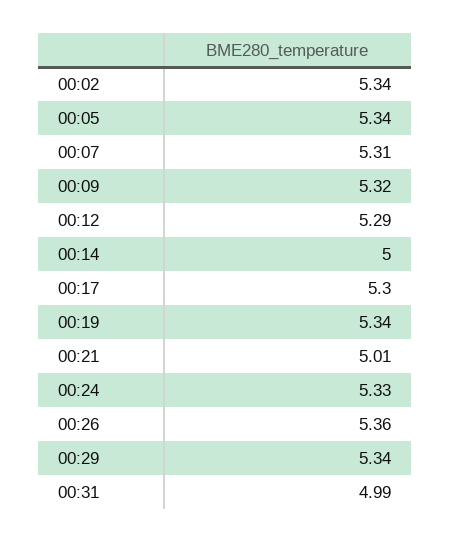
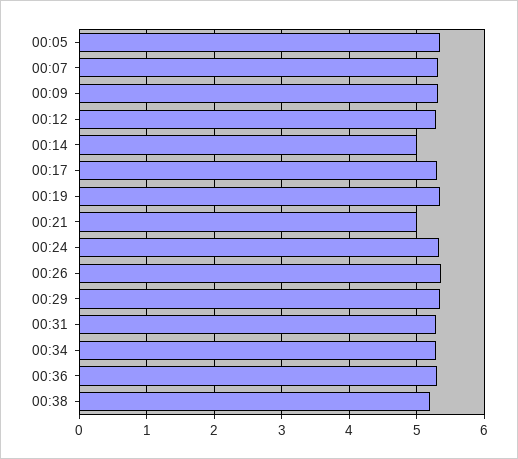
00:02: 5.34 -> none
00:31: 4.99 -> 5.3
00:34: none -> 5.3
00:36: none -> 5.3
00:38: none -> 5.2

